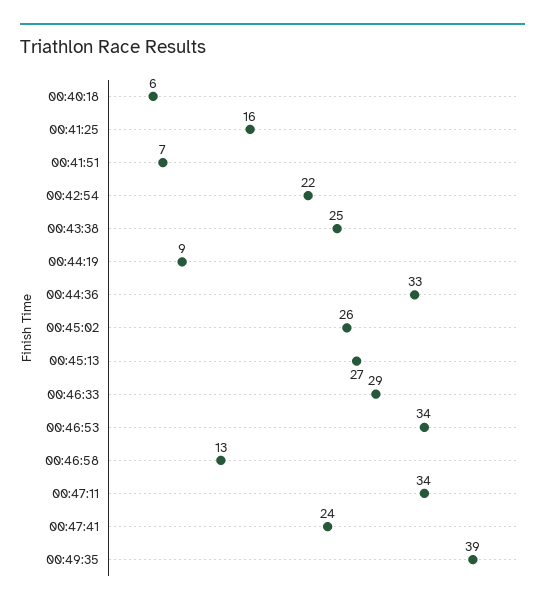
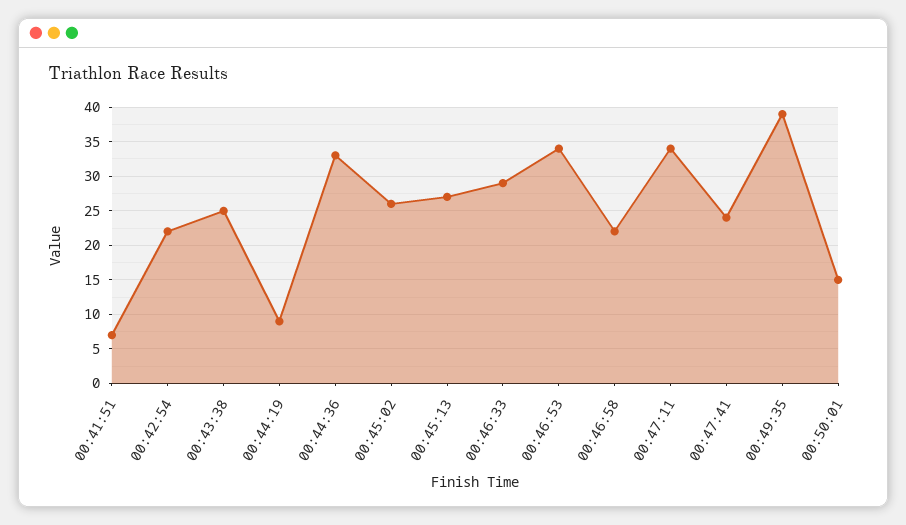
00:40:18: 6 -> none
00:41:25: 16 -> none
00:46:58: 13 -> 22
00:50:01: none -> 15

